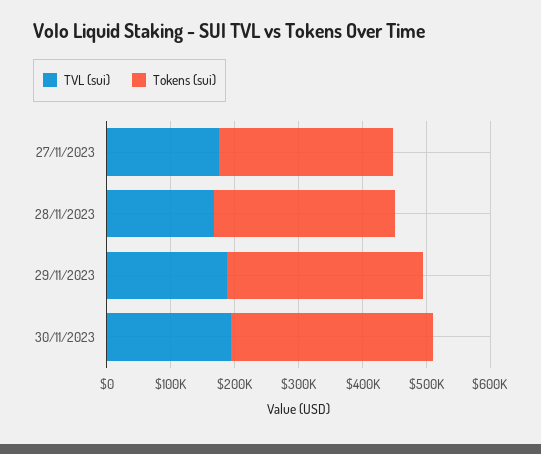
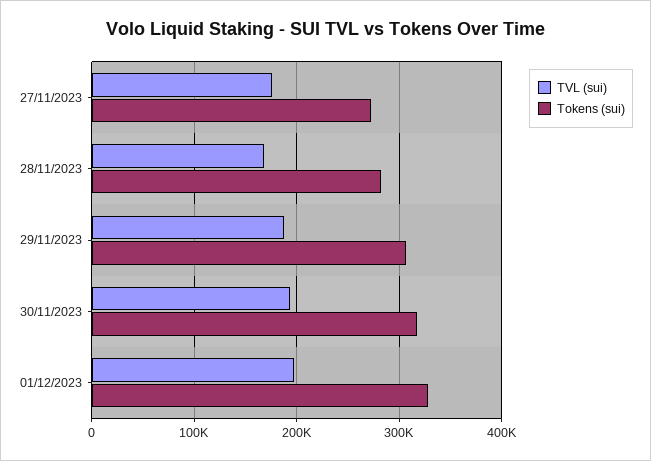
TVL (sui), 01/12/2023: none -> 200000
Tokens (sui), 01/12/2023: none -> 330000

